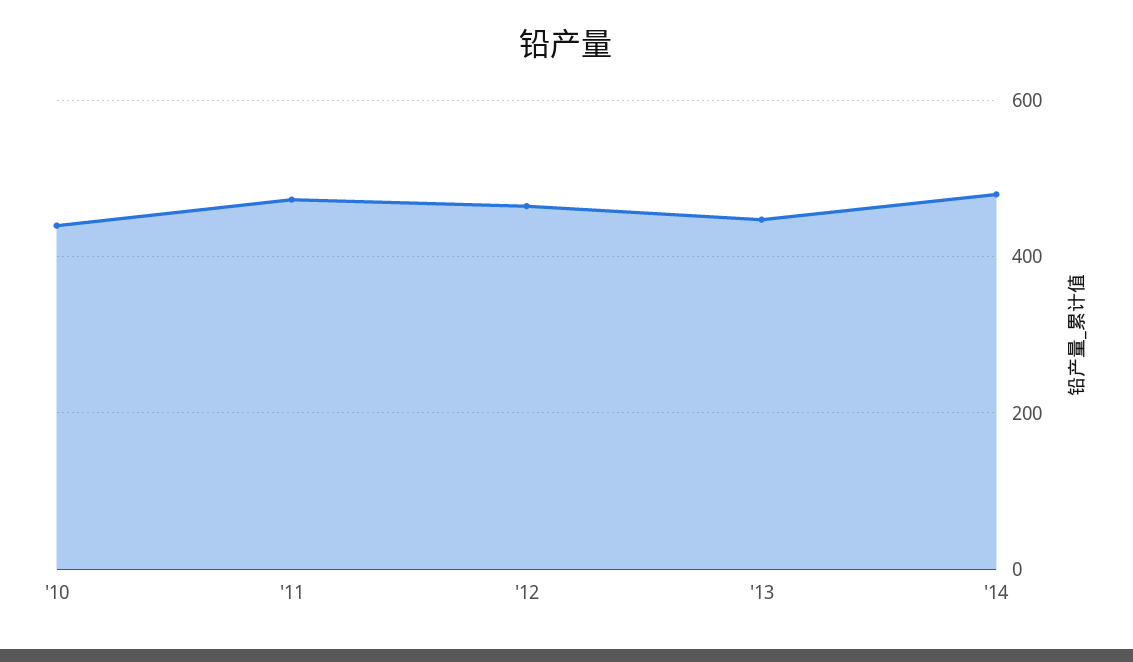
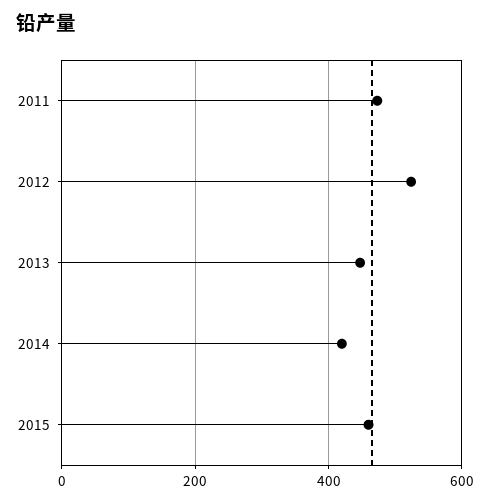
'10: 440 -> none
'12: 460 -> 520
'14: 480 -> 420
2015: none -> 460

